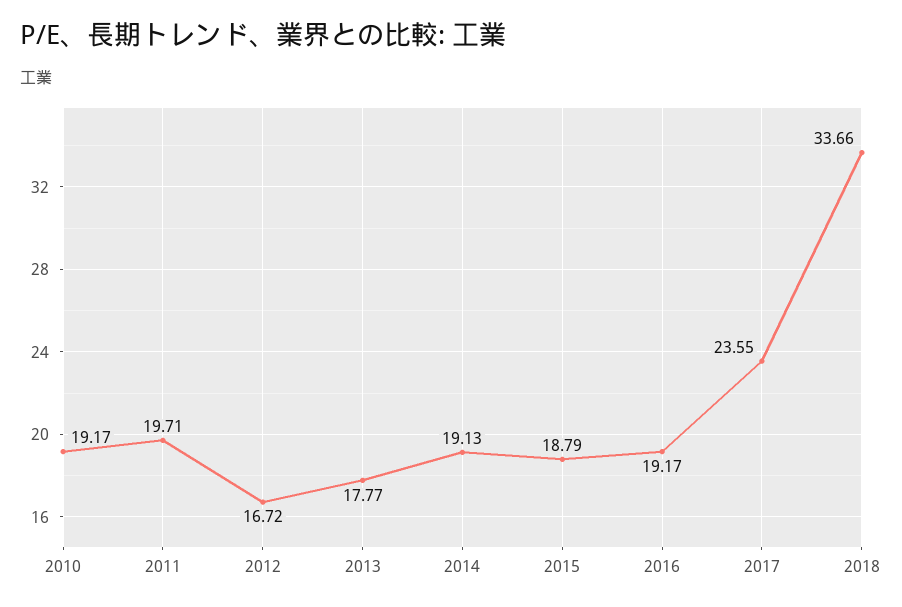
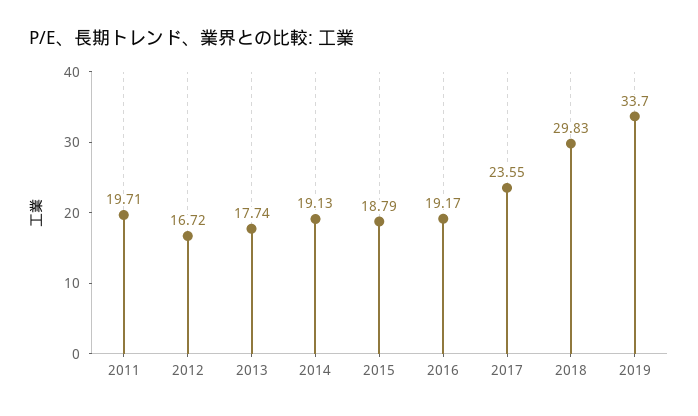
2010: 19.17 -> none
2013: 17.77 -> 17.74
2018: 33.66 -> 29.83
2019: none -> 33.7

